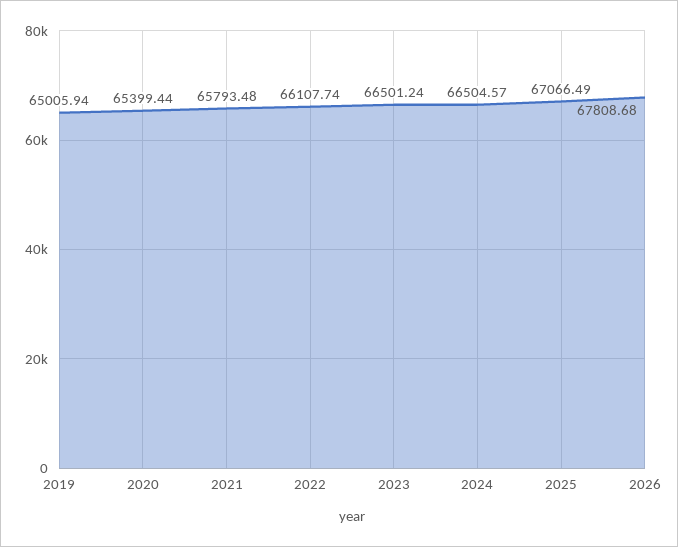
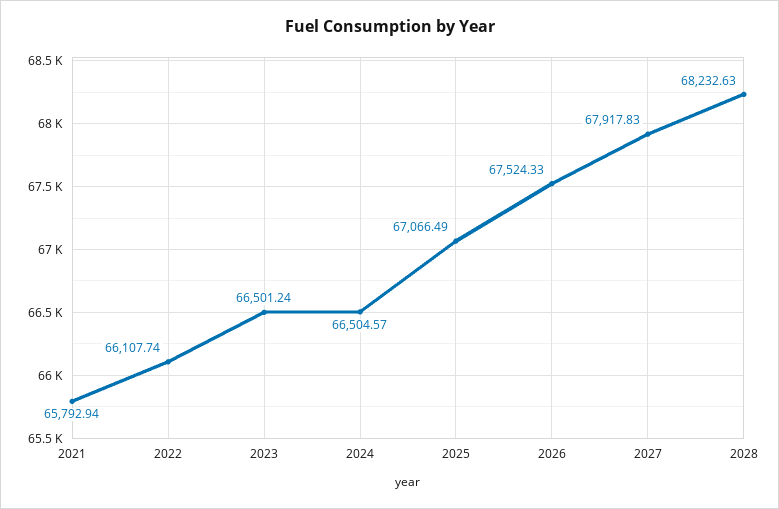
2019: 65005.94 -> none
2020: 65399.44 -> none
2021: 65793.48 -> 65792.94
2026: 67808.68 -> 67524.33
2027: none -> 67917.83
2028: none -> 68232.63

